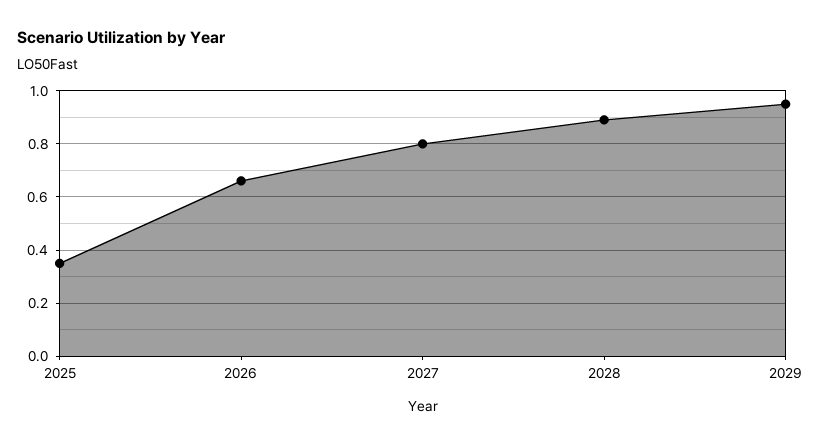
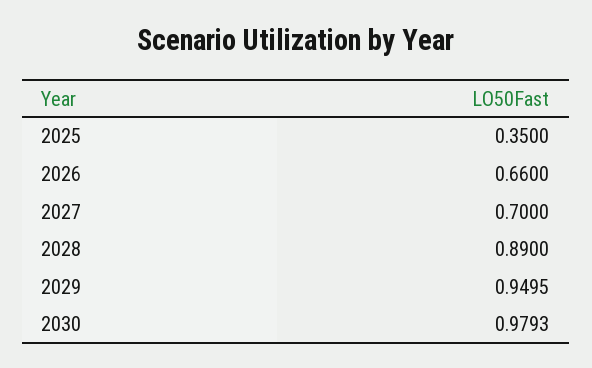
2027: 0.8 -> 0.7
2030: none -> 0.9793

